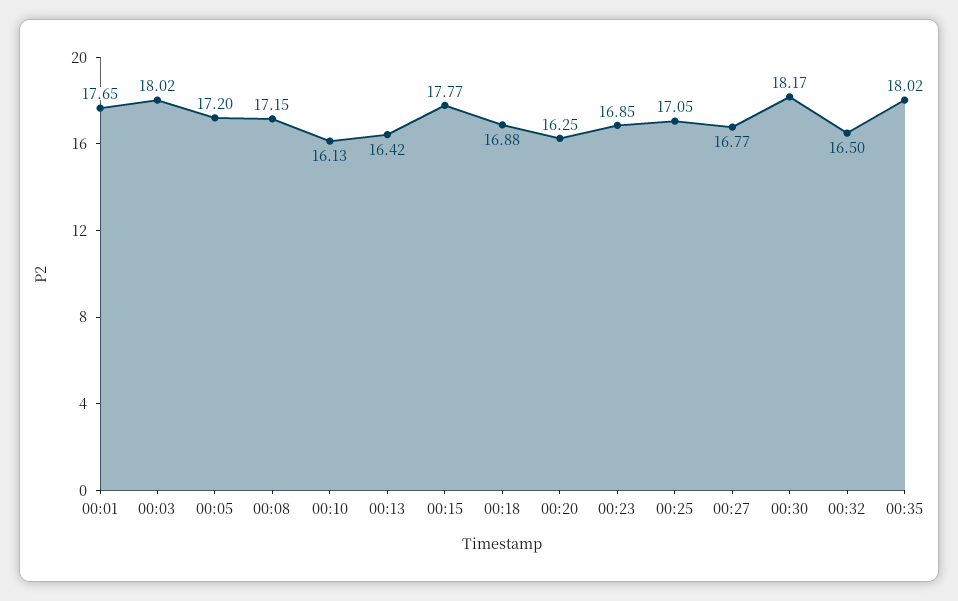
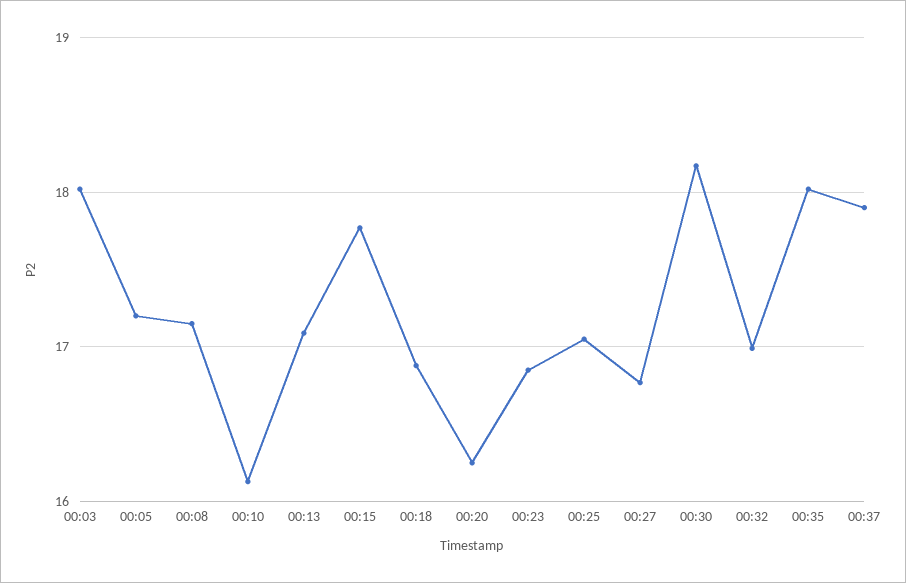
00:01: 17.65 -> none
00:13: 16.42 -> 17.1
00:32: 16.5 -> 17
00:37: none -> 17.9

